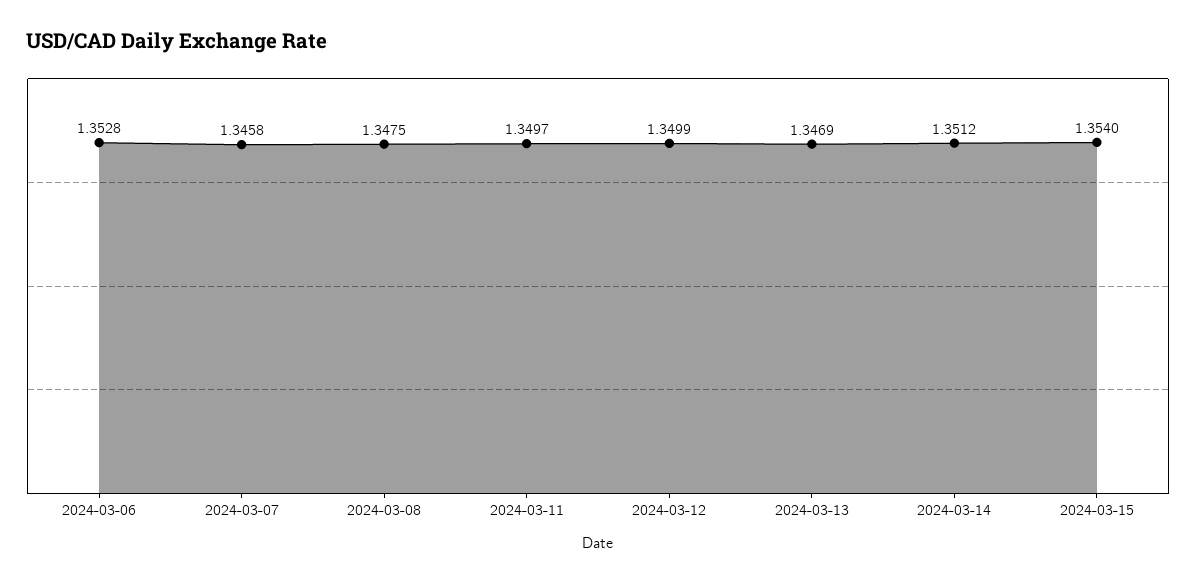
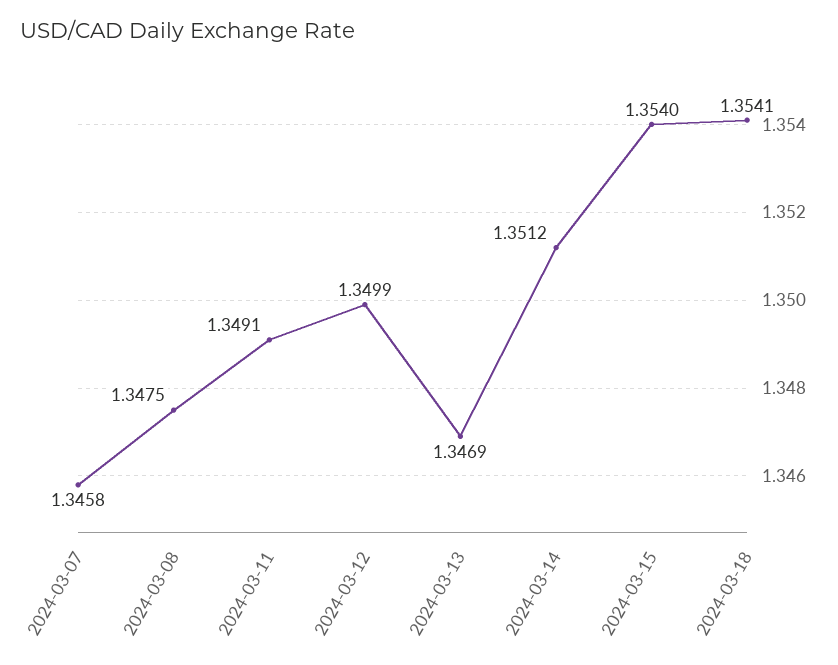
2024-03-06: 1.3528 -> none
2024-03-11: 1.3497 -> 1.3491
2024-03-18: none -> 1.3541

